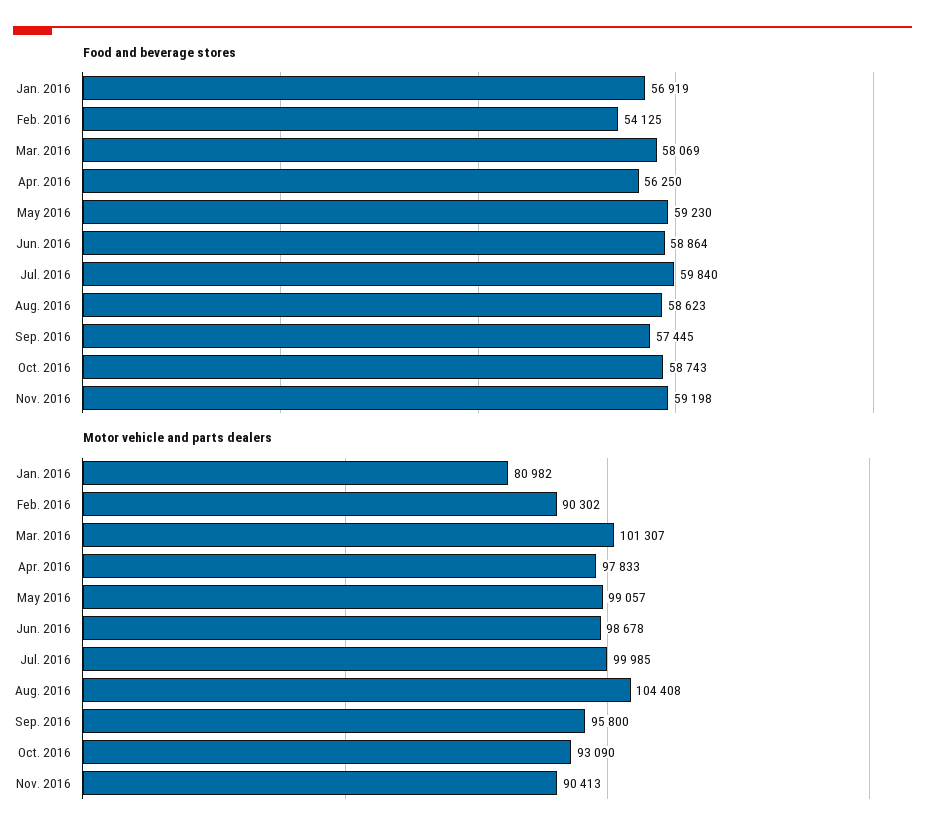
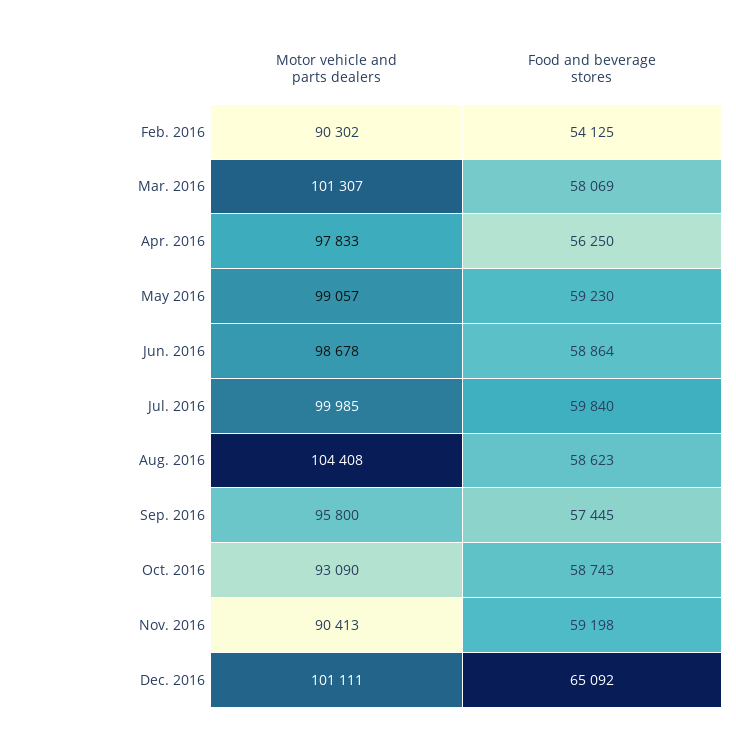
Food and beverage stores, Jan. 2016: 56919 -> none
Motor vehicle and parts dealers, Jan. 2016: 80982 -> none
Motor vehicle and parts dealers, Dec. 2016: none -> 101111
Food and beverage stores, Dec. 2016: none -> 65092

